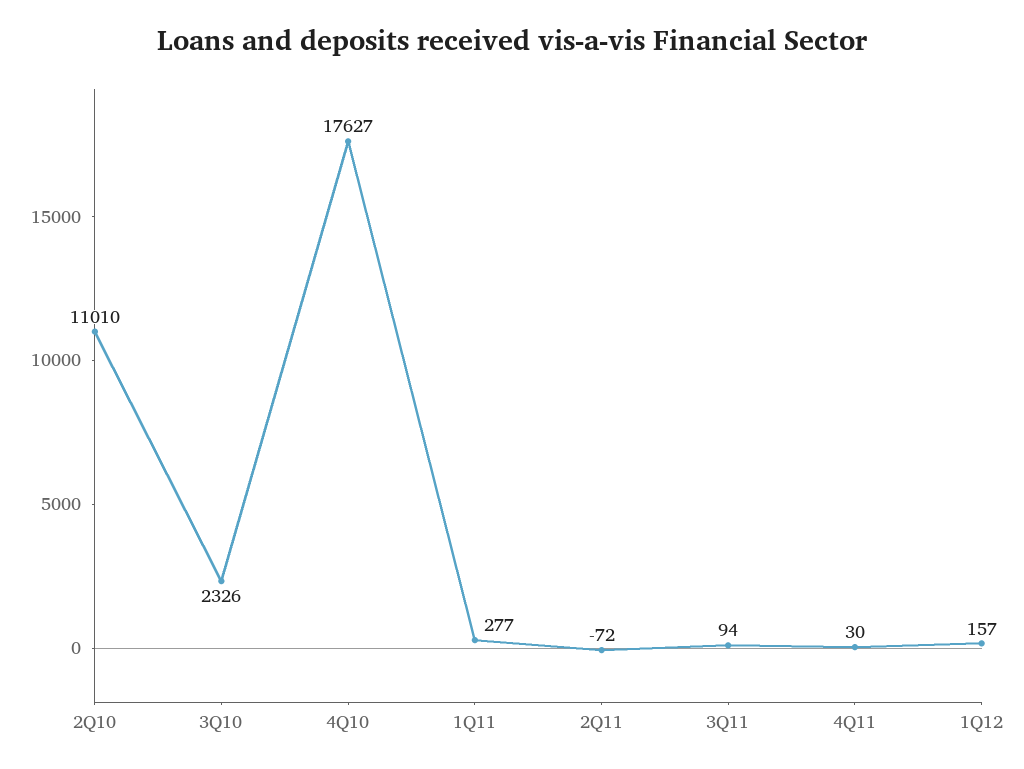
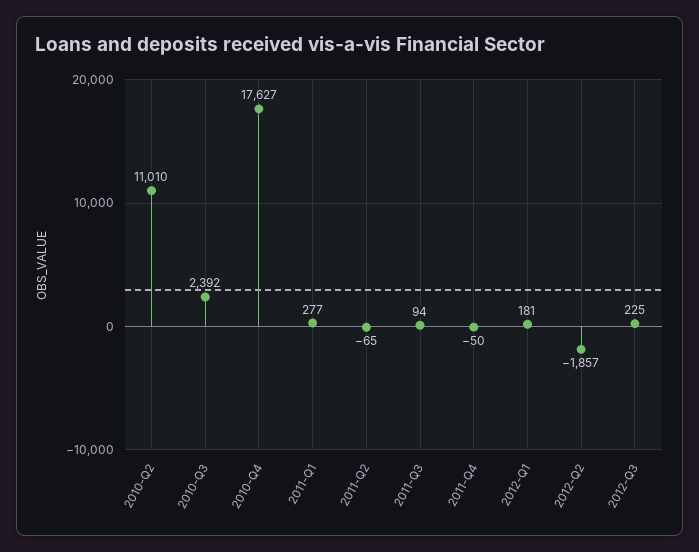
3Q10: 2326 -> 2392
2Q11: -72 -> -65
4Q11: 30 -> -50
1Q12: 157 -> 181
2012-Q2: none -> -1857
2012-Q3: none -> 225

